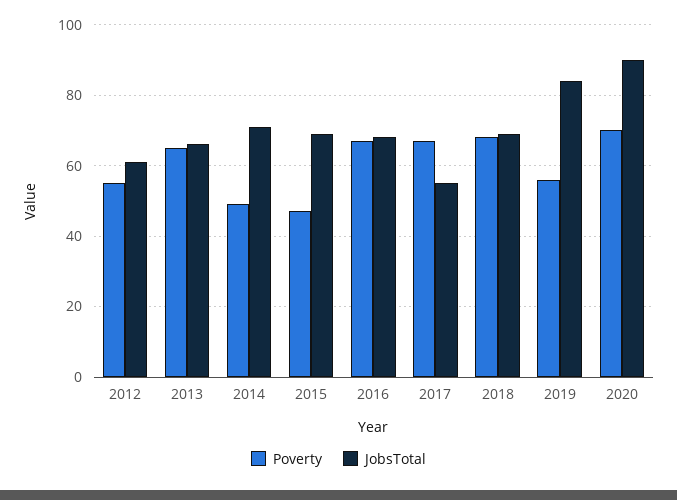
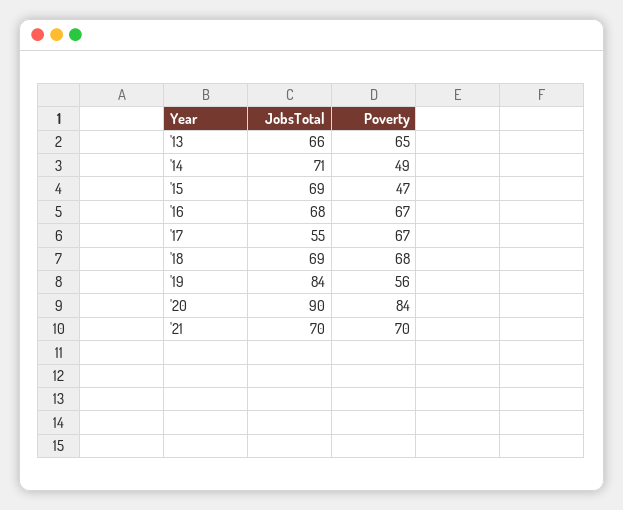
Poverty, 2012: 55 -> none
JobsTotal, 2012: 60 -> none
Poverty, 2020: 70 -> 84
JobsTotal, '21: none -> 70
Poverty, '21: none -> 70

